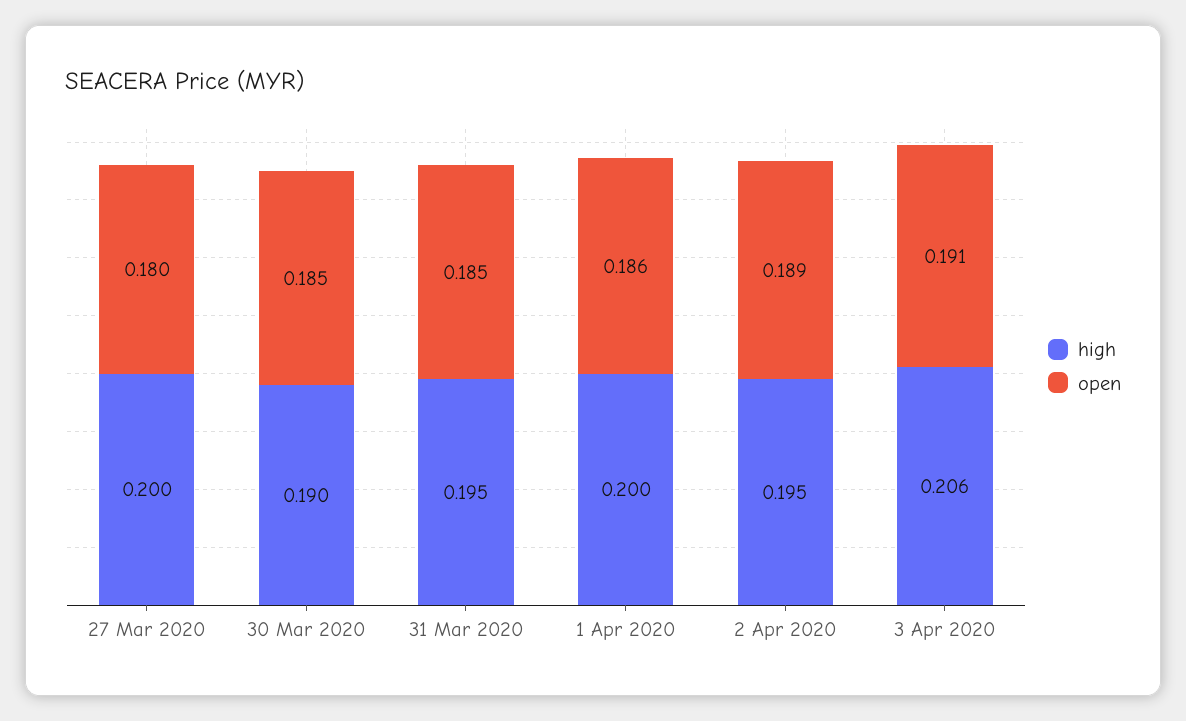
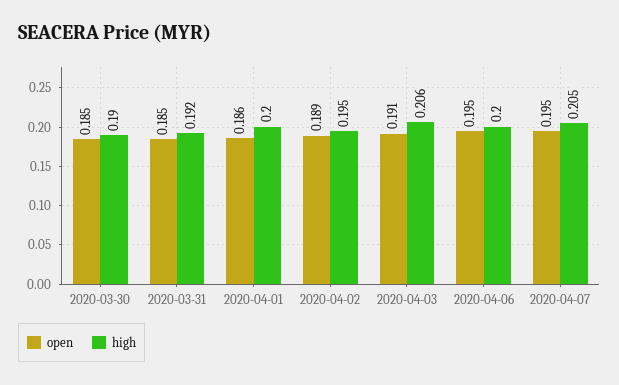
high, 27 Mar 2020: 0.2 -> none
open, 27 Mar 2020: 0.18 -> none
high, 31 Mar 2020: 0.195 -> 0.192
open, 2020-04-06: none -> 0.195
high, 2020-04-06: none -> 0.2
open, 2020-04-07: none -> 0.195
high, 2020-04-07: none -> 0.205

